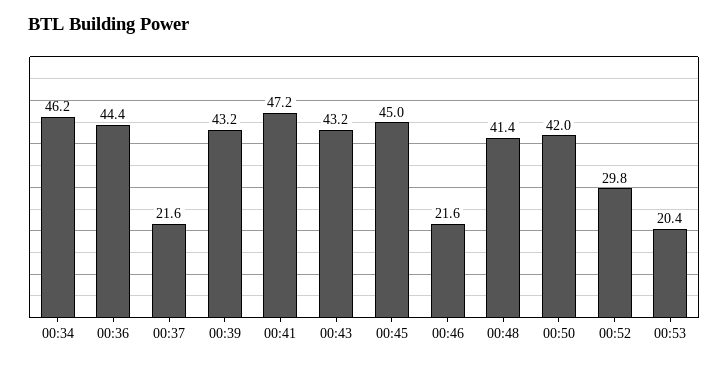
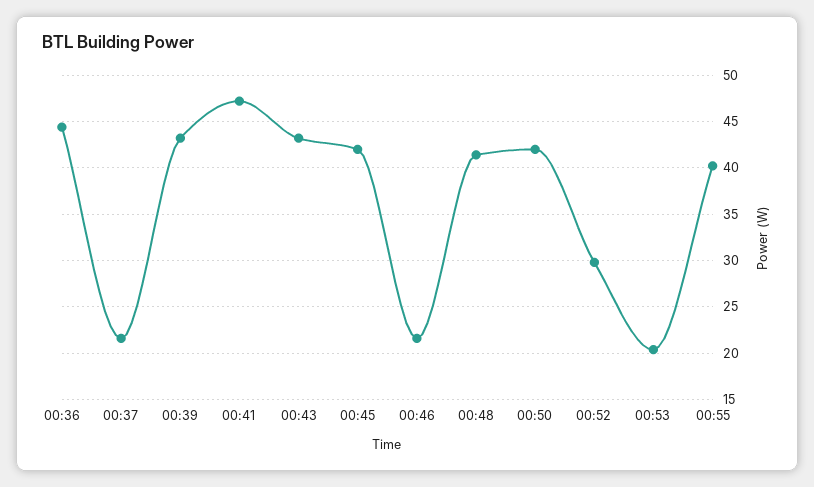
00:34: 46.2 -> none
00:45: 45 -> 42
00:55: none -> 40

